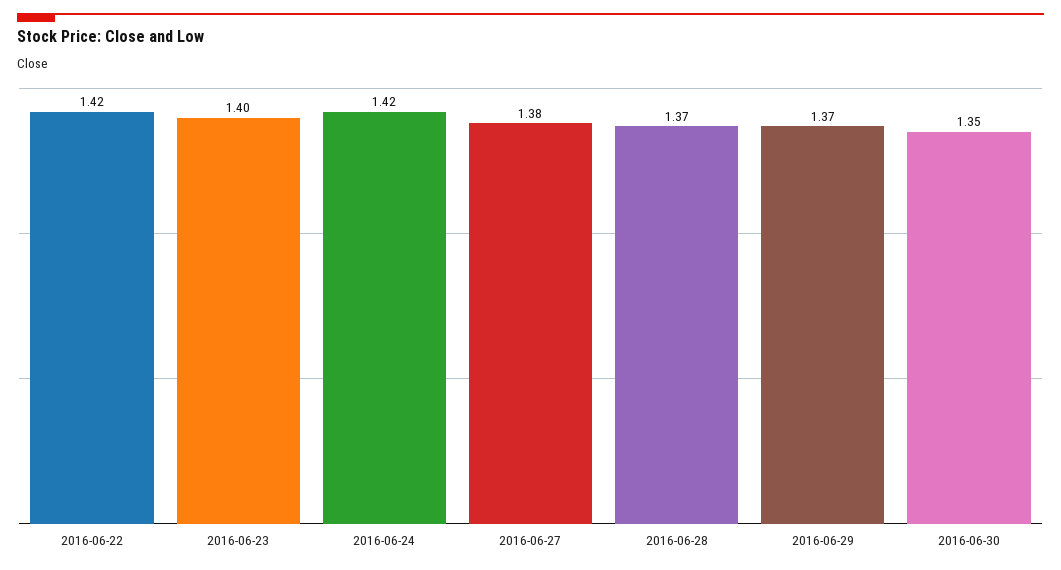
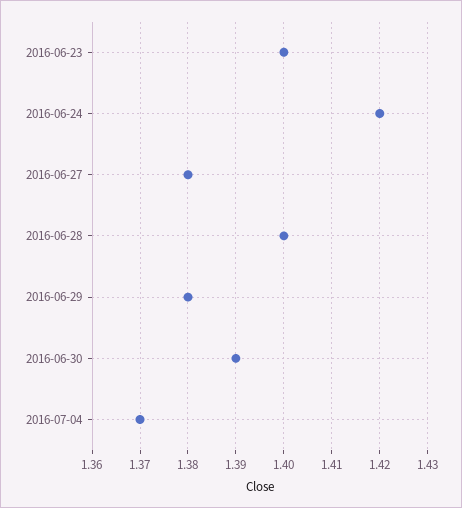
2016-06-22: 1.42 -> none
2016-06-28: 1.37 -> 1.4
2016-06-29: 1.37 -> 1.38
2016-06-30: 1.35 -> 1.39
2016-07-04: none -> 1.37

